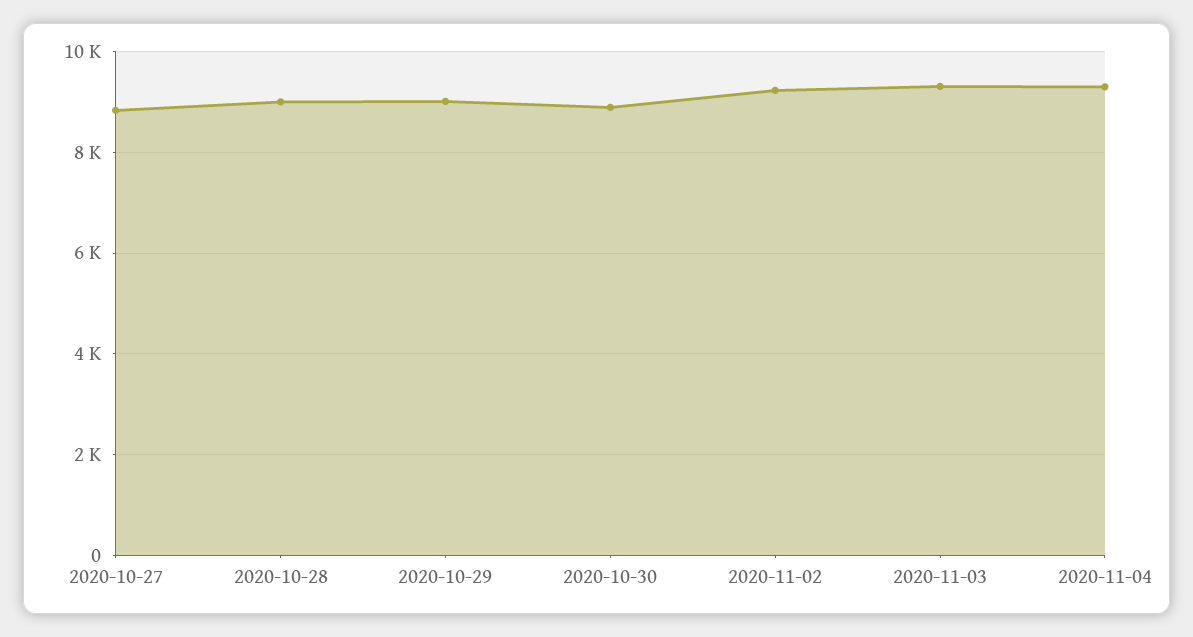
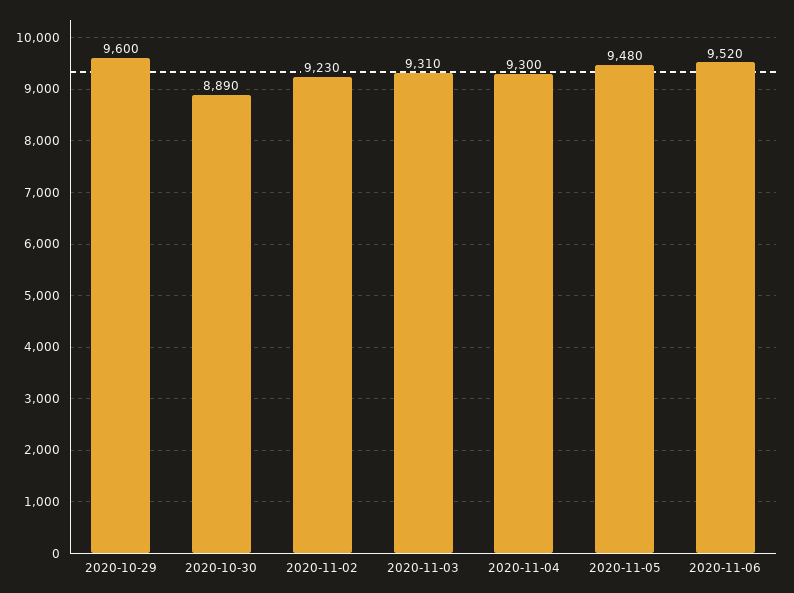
2020-10-27: 8800 -> none
2020-10-28: 9000 -> none
2020-10-29: 9000 -> 9600
2020-11-05: none -> 9480
2020-11-06: none -> 9520

